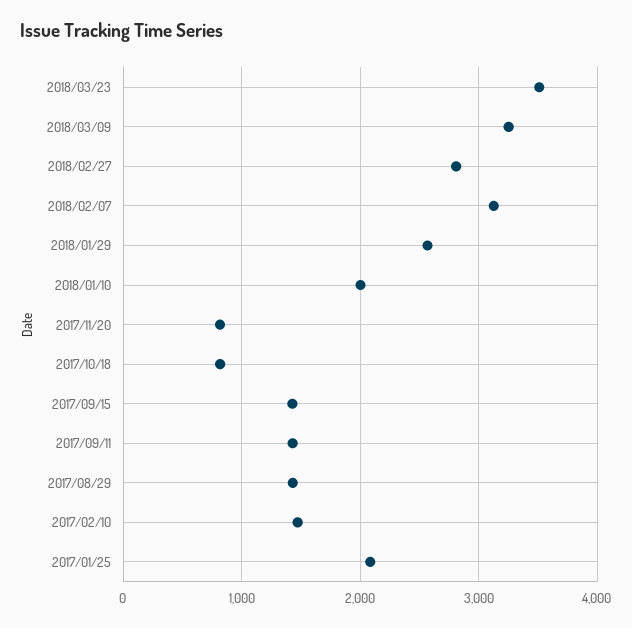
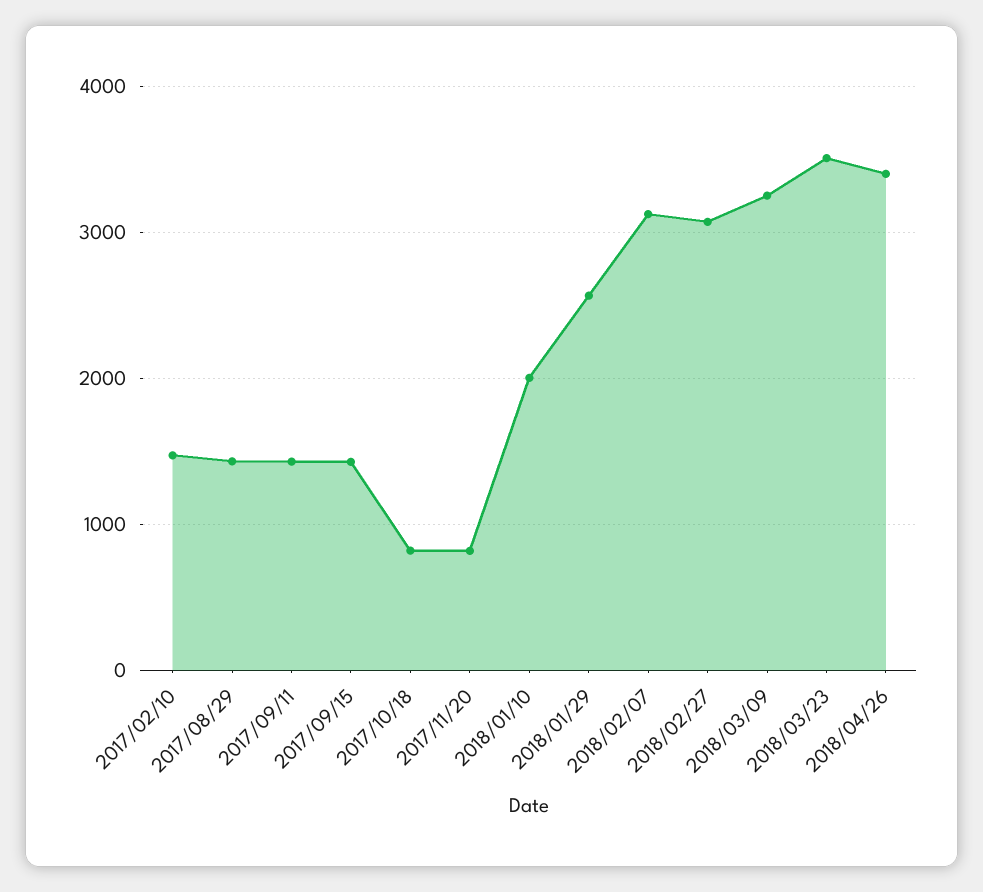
2018/02/27: 2800 -> 3100
2017/01/25: 2100 -> none
2018/04/26: none -> 3400

